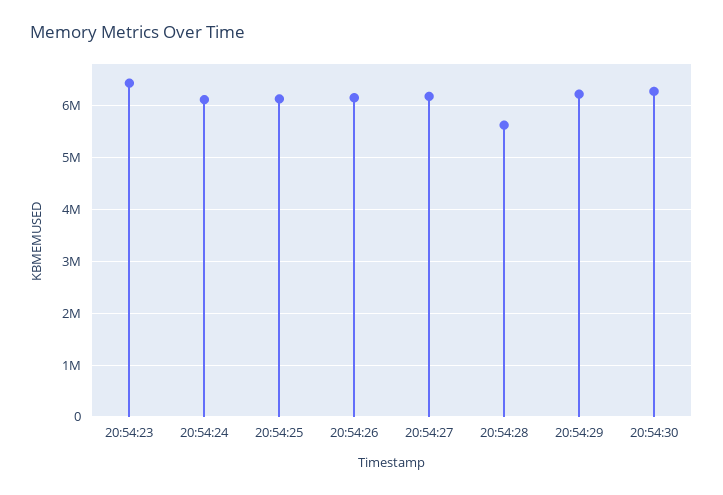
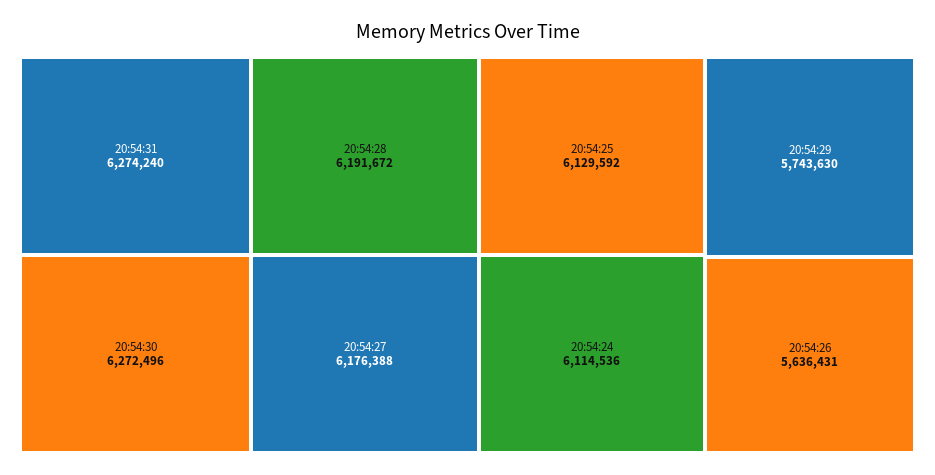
20:54:23: 6400000 -> none
20:54:26: 6200000 -> 5636431
20:54:28: 5600000 -> 6191672
20:54:29: 6200000 -> 5743630
20:54:31: none -> 6274240

